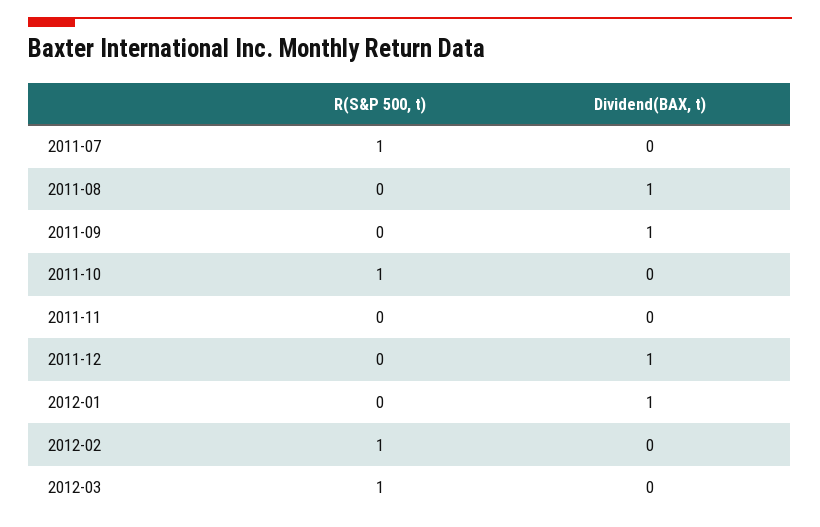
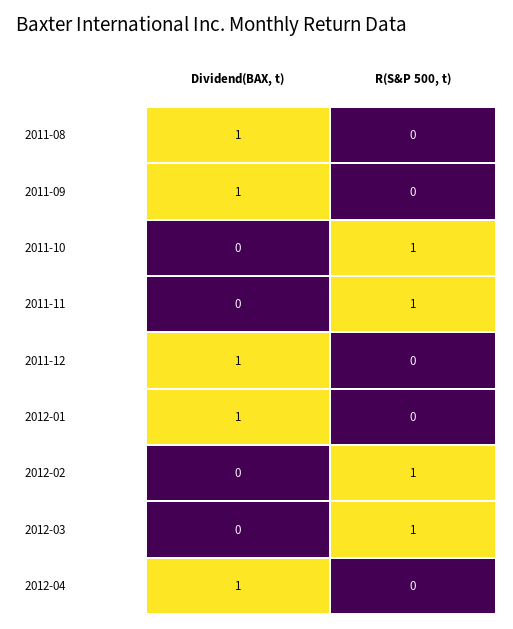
R(S&P 500, t), 2011-07: 1 -> none
Dividend(BAX, t), 2011-07: 0 -> none
R(S&P 500, t), 2011-11: 0 -> 1
Dividend(BAX, t), 2012-04: none -> 1
R(S&P 500, t), 2012-04: none -> 0

